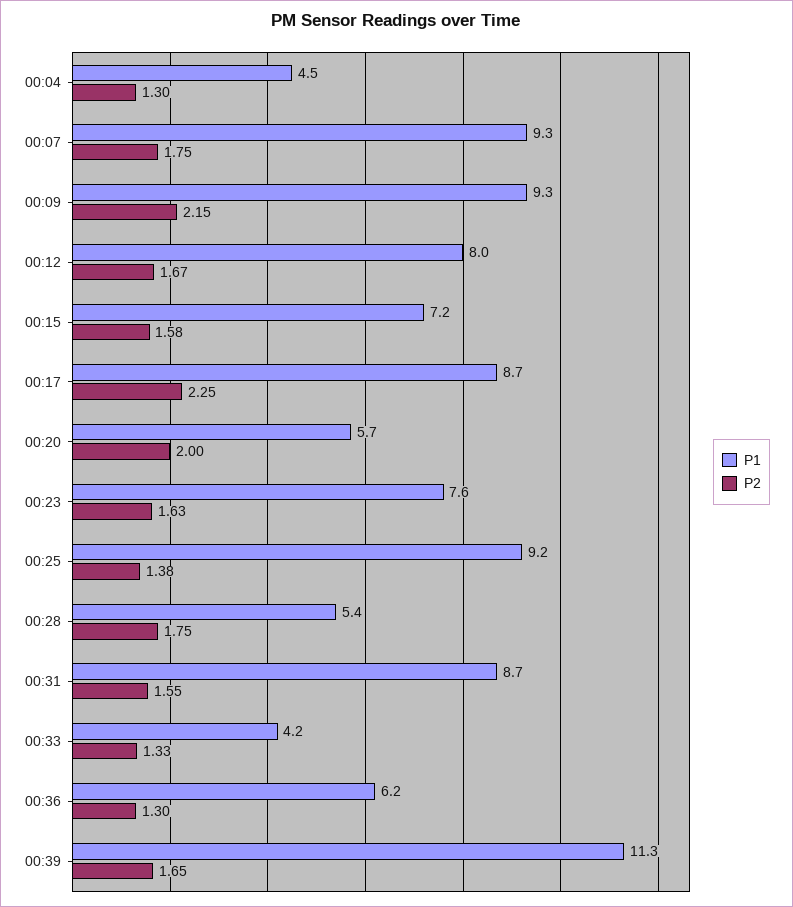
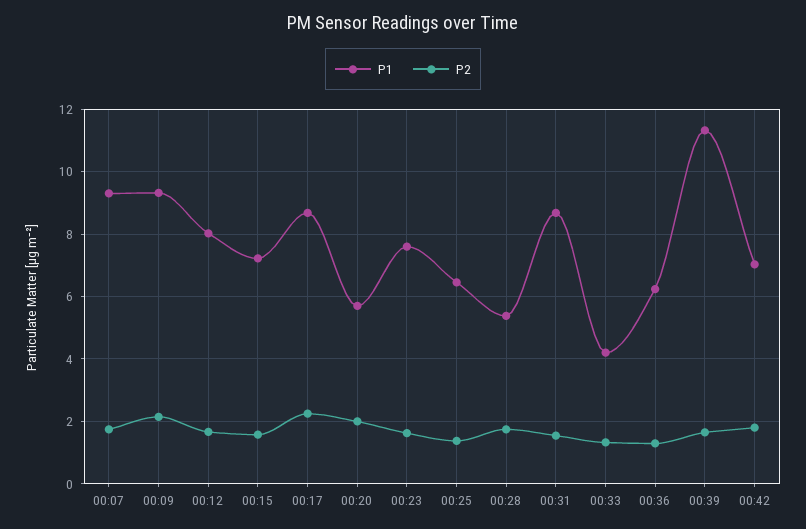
P1, 00:04: 4.5 -> none
P2, 00:04: 1.3 -> none
P1, 00:25: 9.2 -> 6.4
P1, 00:42: none -> 7
P2, 00:42: none -> 1.8

